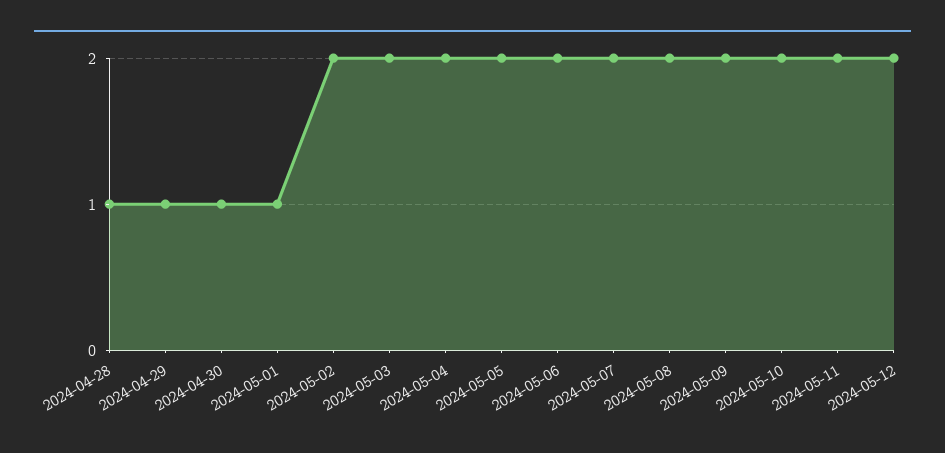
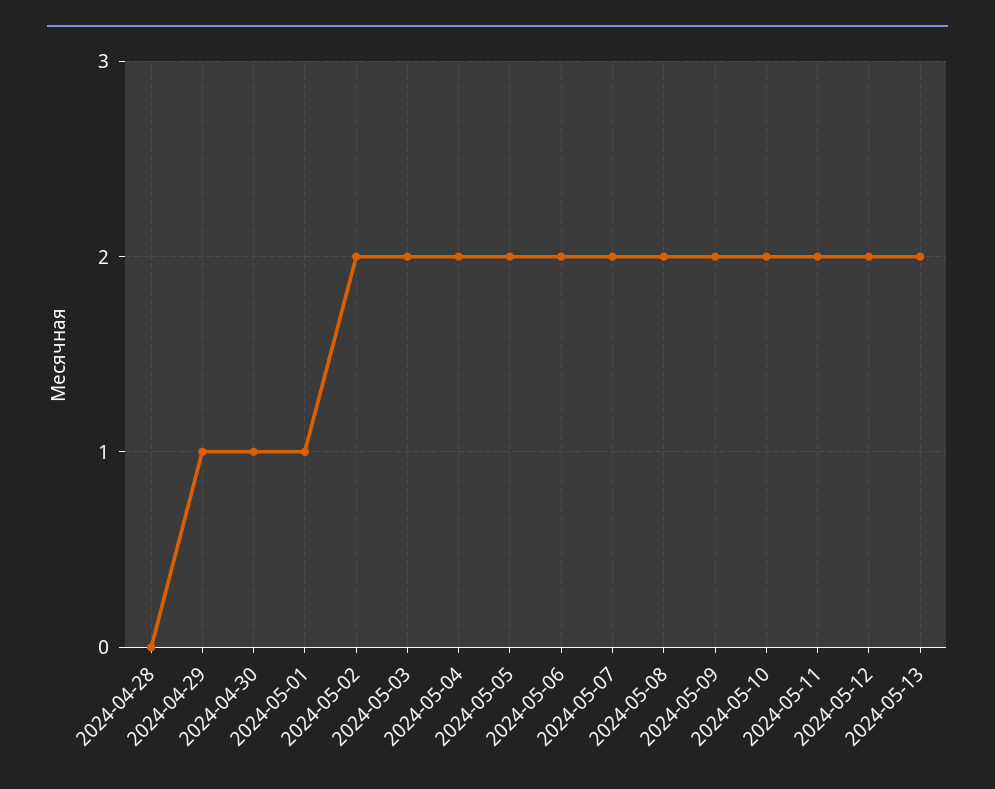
2024-04-28: 1 -> 0
2024-05-13: none -> 2

